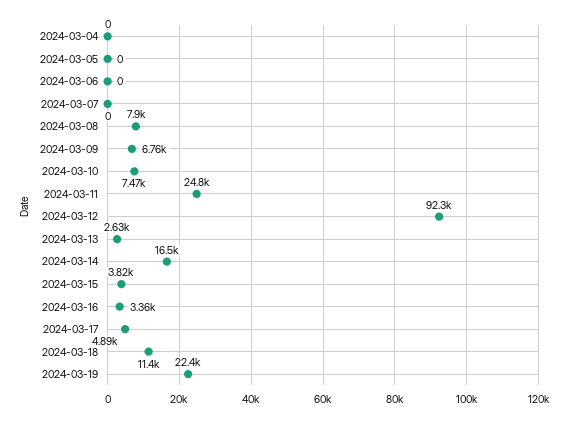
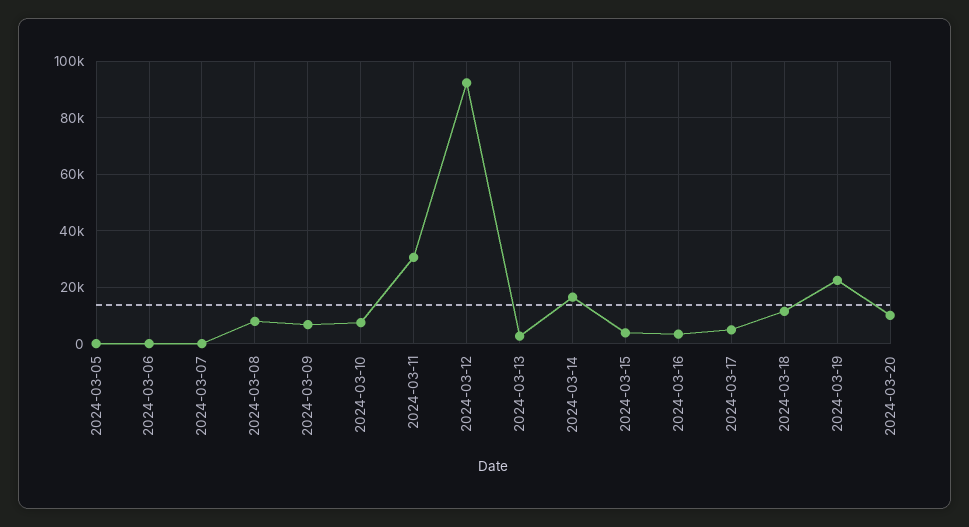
2024-03-04: 0 -> none
2024-03-11: 24800 -> 30000
2024-03-20: none -> 10000

